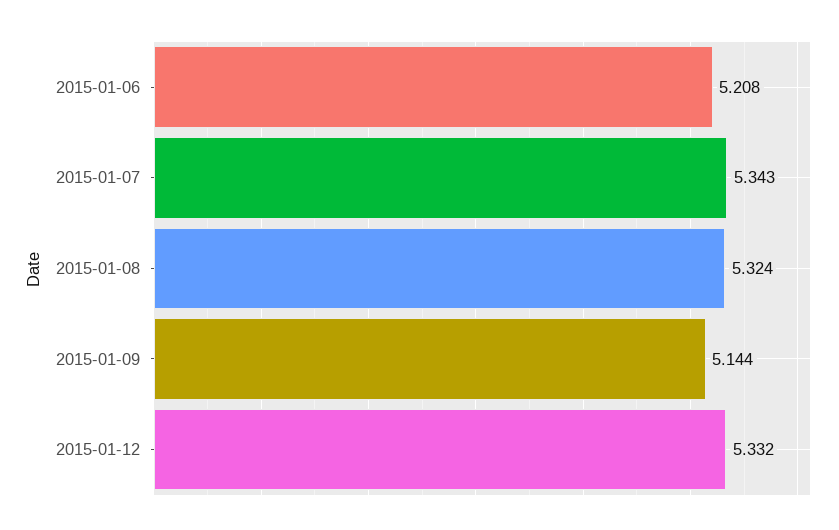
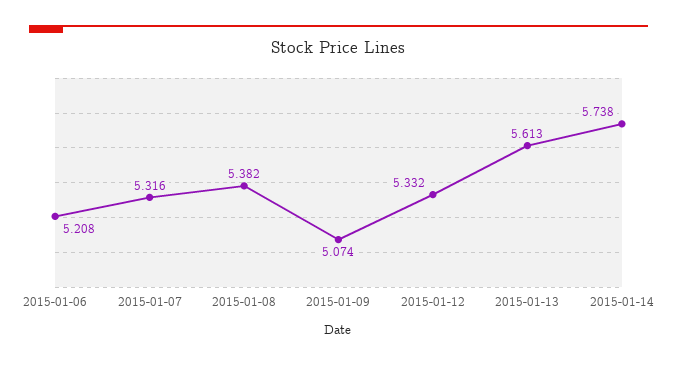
2015-01-07: 5.343 -> 5.316
2015-01-08: 5.324 -> 5.382
2015-01-09: 5.144 -> 5.074
2015-01-13: none -> 5.613
2015-01-14: none -> 5.738

